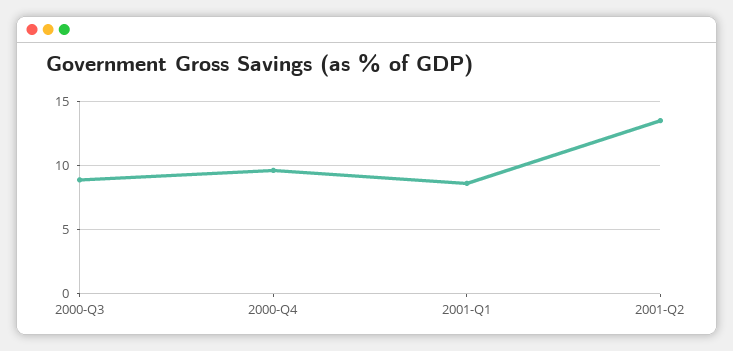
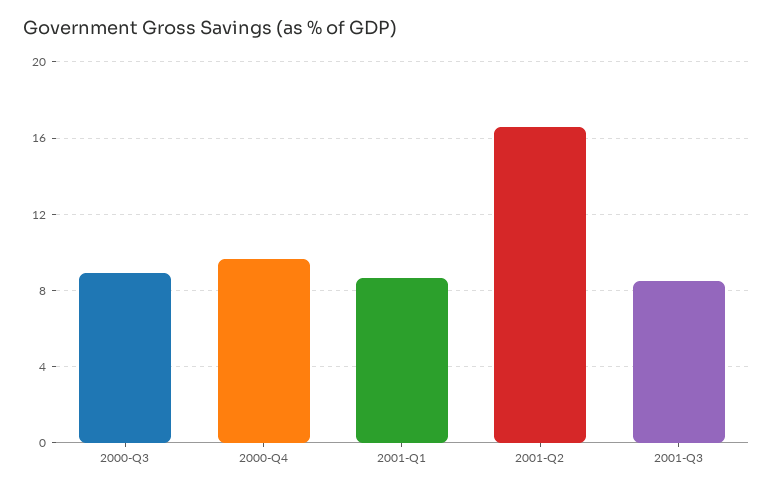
2001-Q2: 13.5 -> 16.5
2001-Q3: none -> 8.5

